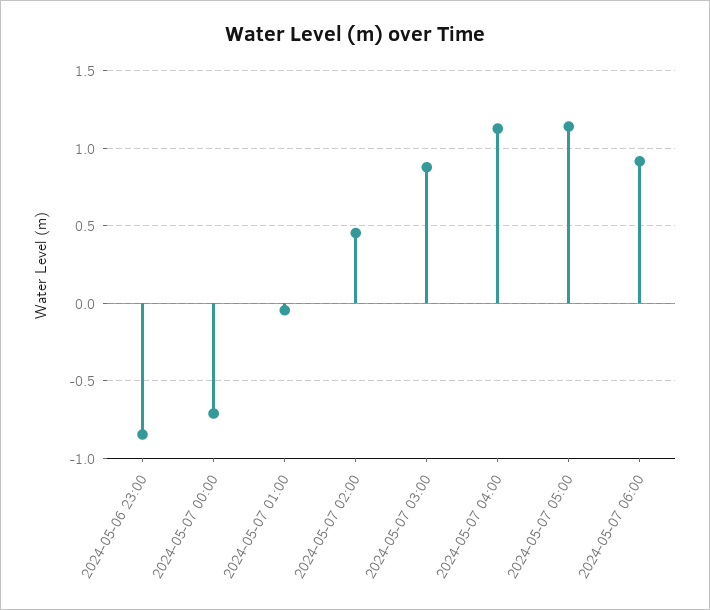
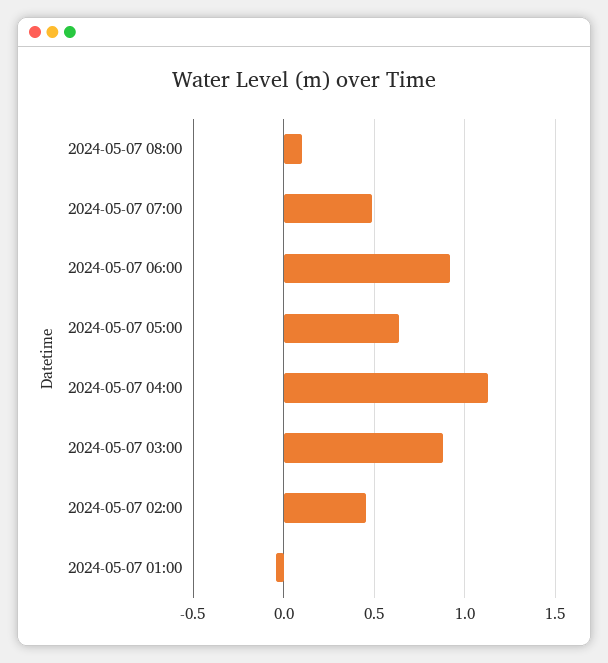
2024-05-06 23:00: -0.85 -> none
2024-05-07 00:00: -0.7 -> none
2024-05-07 05:00: 1.15 -> 0.65
2024-05-07 08:00: none -> 0.1
2024-05-07 07:00: none -> 0.5

